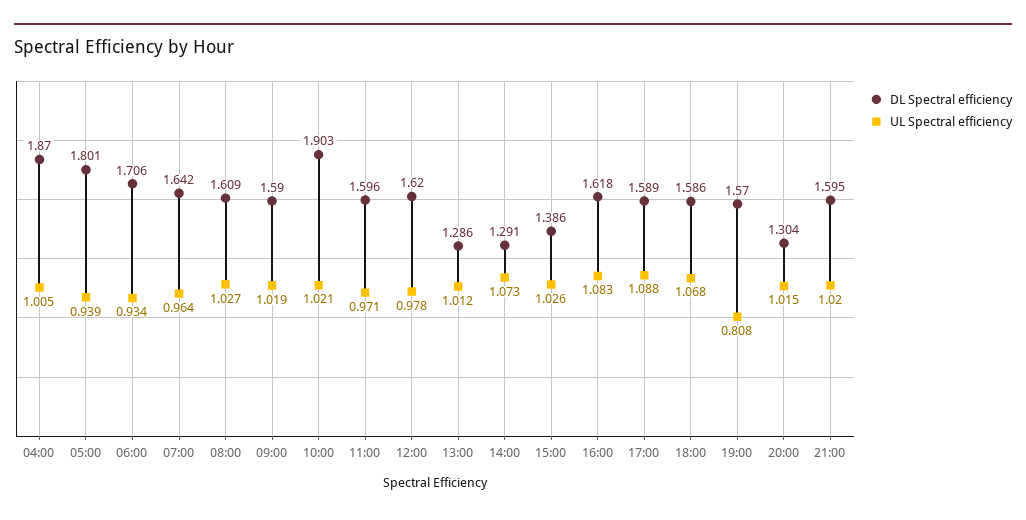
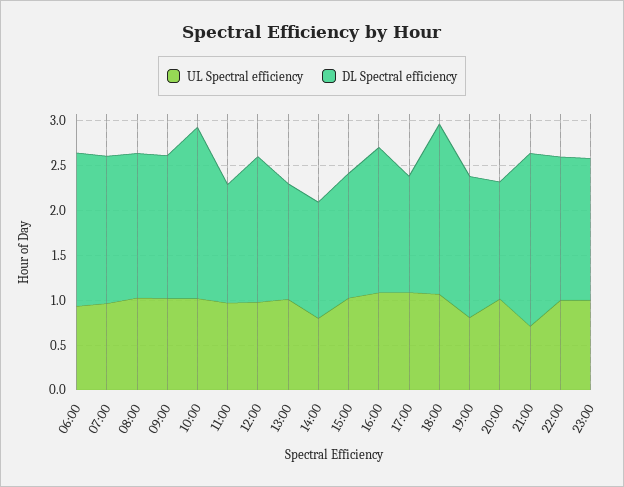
DL Spectral efficiency, 04:00: 1.87 -> none
UL Spectral efficiency, 04:00: 1.005 -> none
DL Spectral efficiency, 05:00: 1.801 -> none
UL Spectral efficiency, 05:00: 0.939 -> none
DL Spectral efficiency, 11:00: 1.596 -> 1.3
UL Spectral efficiency, 14:00: 1.073 -> 0.8
DL Spectral efficiency, 17:00: 1.589 -> 1.3
DL Spectral efficiency, 18:00: 1.586 -> 1.9
DL Spectral efficiency, 21:00: 1.595 -> 1.9
UL Spectral efficiency, 21:00: 1.02 -> 0.7
UL Spectral efficiency, 22:00: none -> 1
DL Spectral efficiency, 22:00: none -> 1.6
UL Spectral efficiency, 23:00: none -> 1
DL Spectral efficiency, 23:00: none -> 1.6

